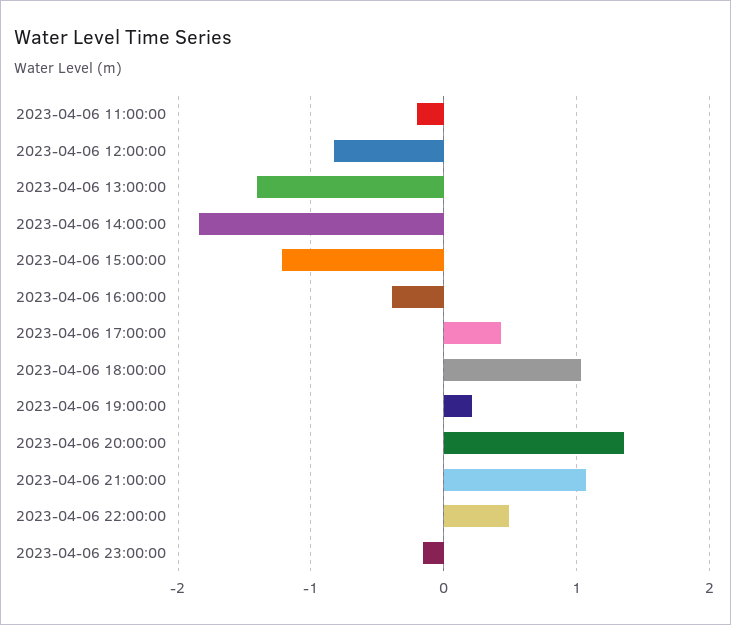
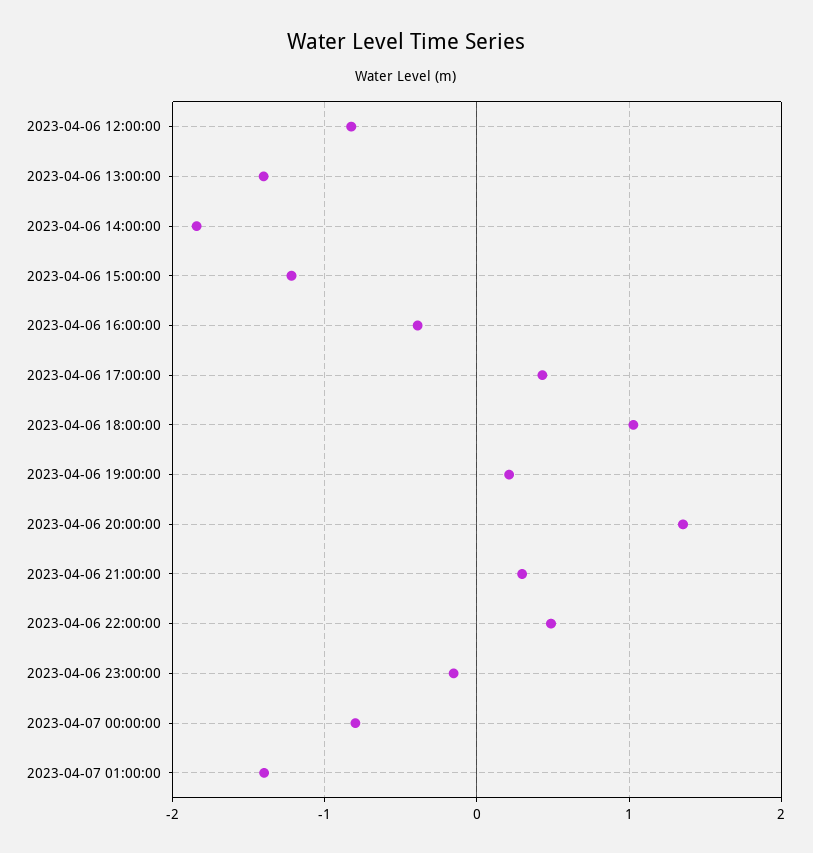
2023-04-06 11:00:00: -0.2 -> none
2023-04-06 21:00:00: 1.1 -> 0.3
2023-04-07 00:00:00: none -> -0.8
2023-04-07 01:00:00: none -> -1.4

